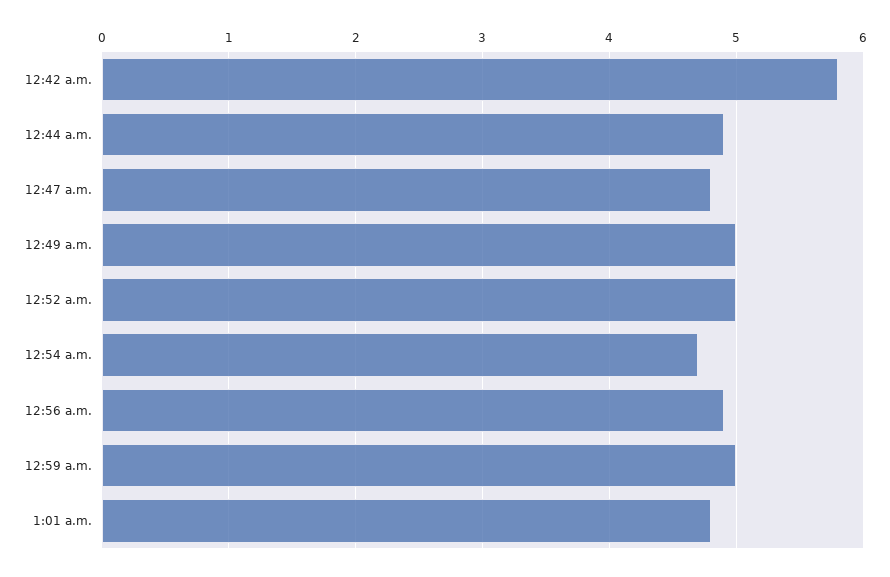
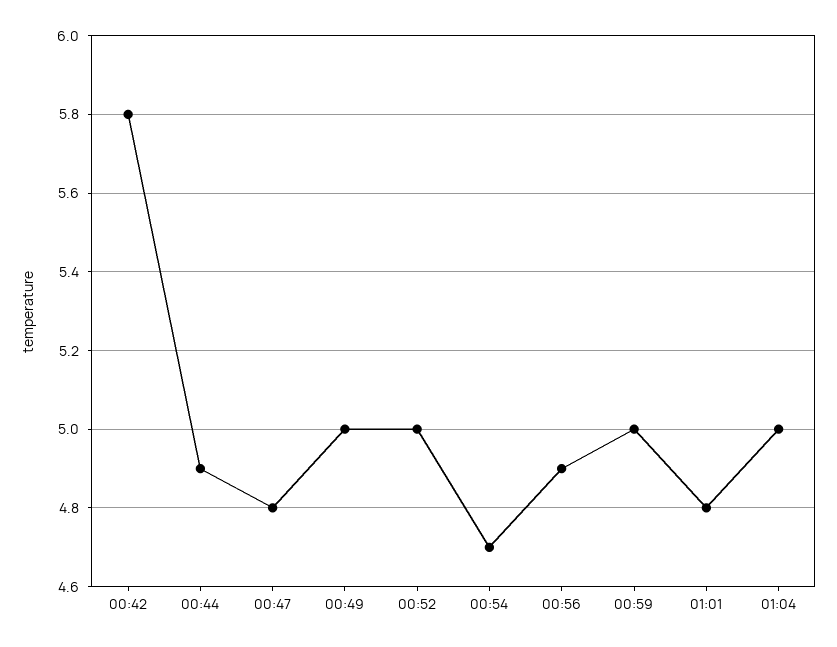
01:04: none -> 5

